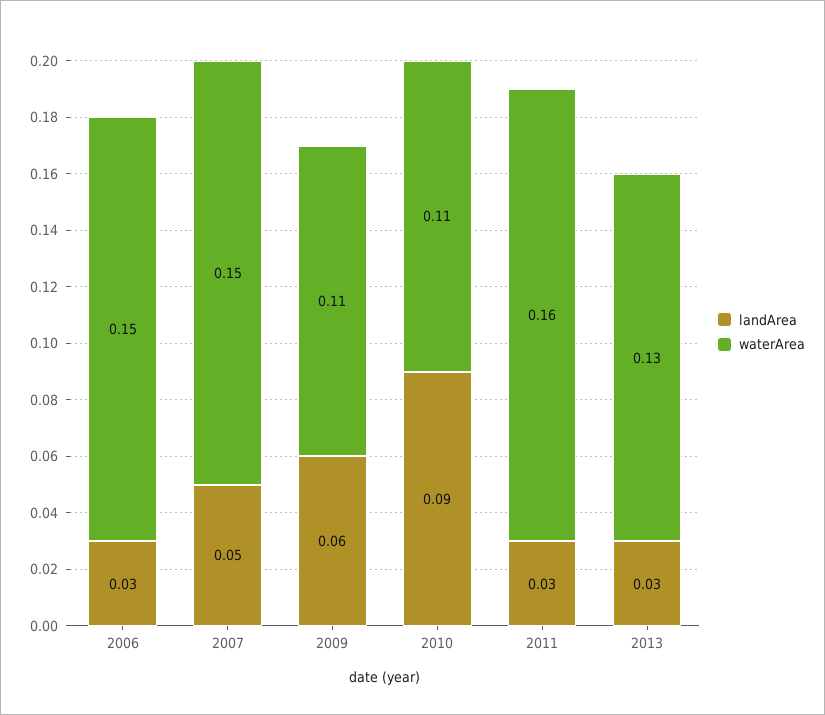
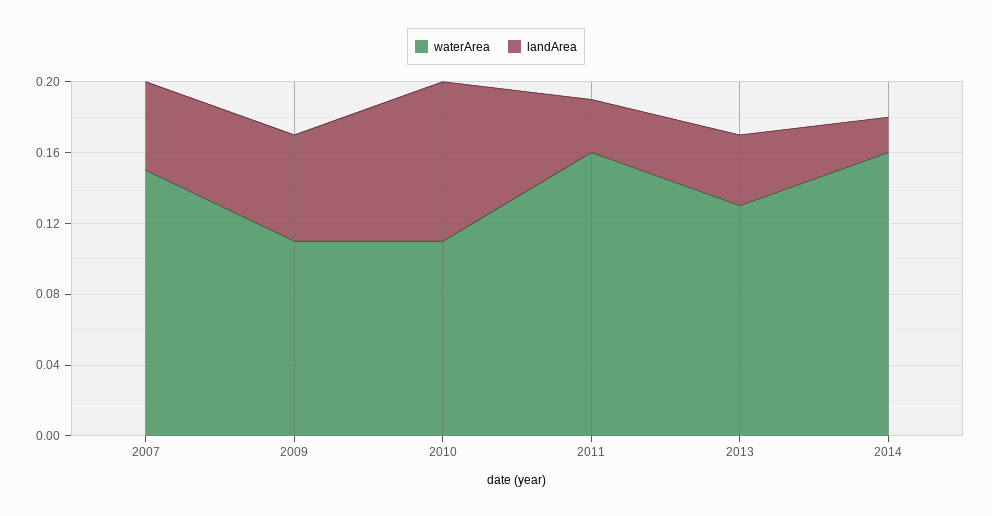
landArea, 2006: 0.03 -> none
waterArea, 2006: 0.15 -> none
landArea, 2013: 0.03 -> 0.04
waterArea, 2014: none -> 0.16
landArea, 2014: none -> 0.02

